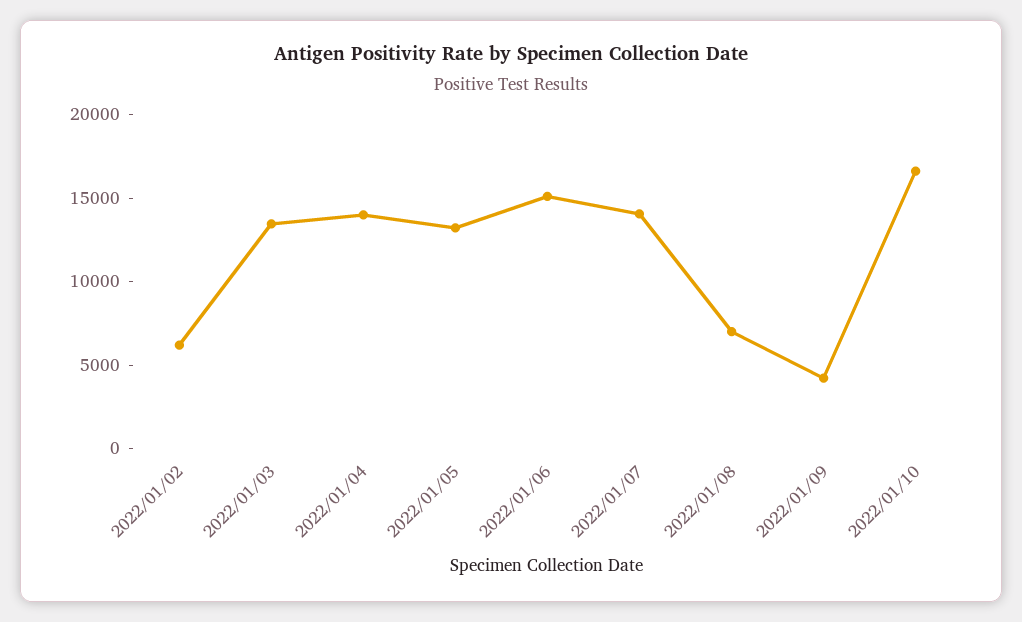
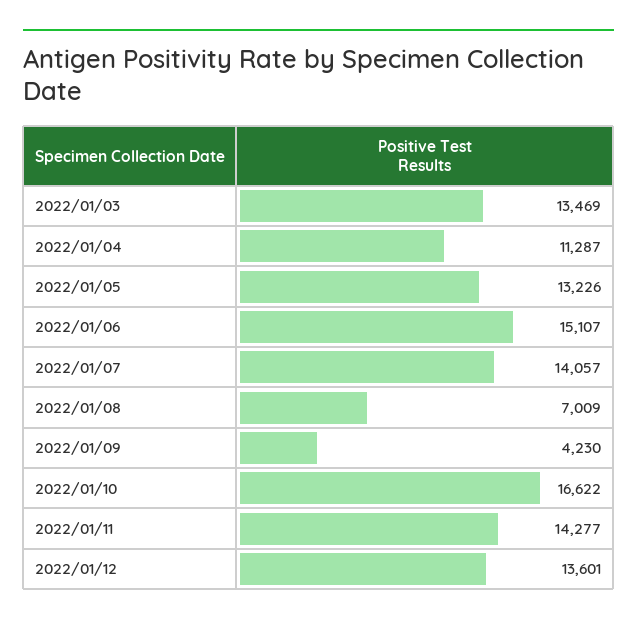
2022/01/02: 6000 -> none
2022/01/04: 14000 -> 11287
2022/01/11: none -> 14277
2022/01/12: none -> 13601

